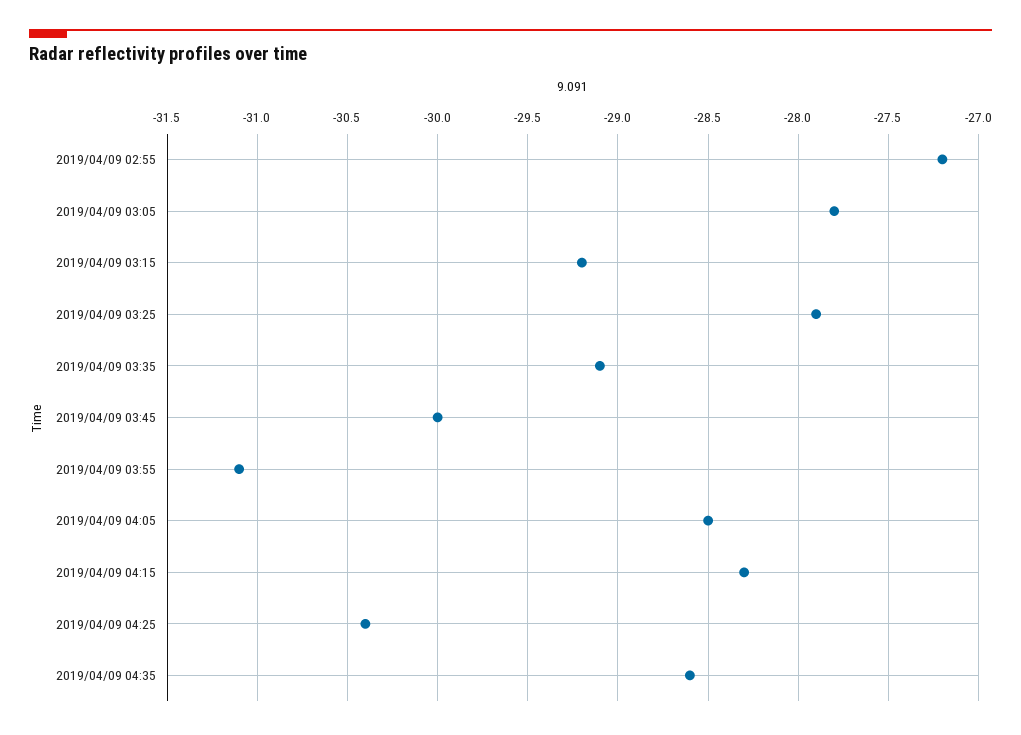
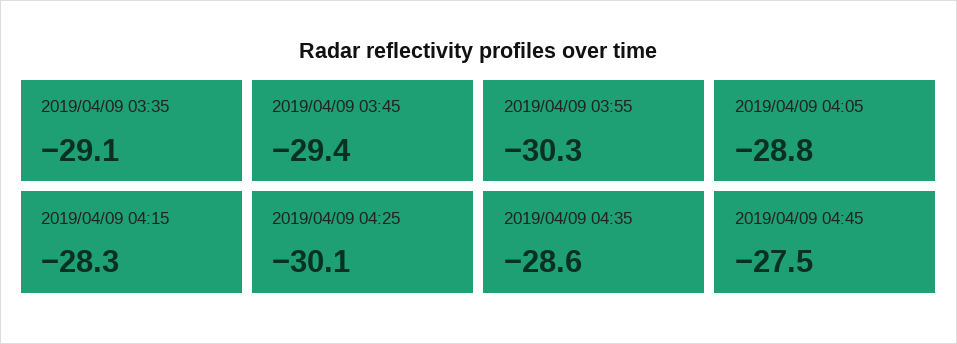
2019/04/09 02:55: -27.2 -> none
2019/04/09 03:05: -27.8 -> none
2019/04/09 03:15: -29.2 -> none
2019/04/09 03:25: -27.9 -> none
2019/04/09 03:45: -30 -> -29.4
2019/04/09 03:55: -31.1 -> -30.3
2019/04/09 04:05: -28.5 -> -28.8
2019/04/09 04:25: -30.4 -> -30.1
2019/04/09 04:45: none -> -27.5

